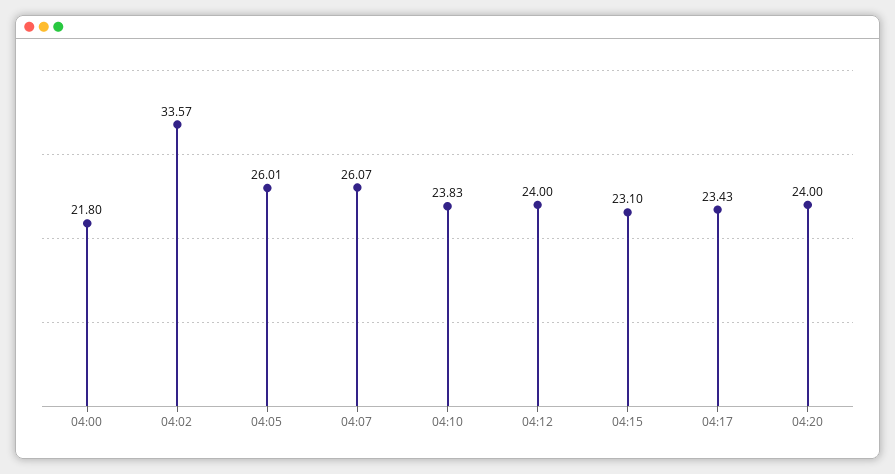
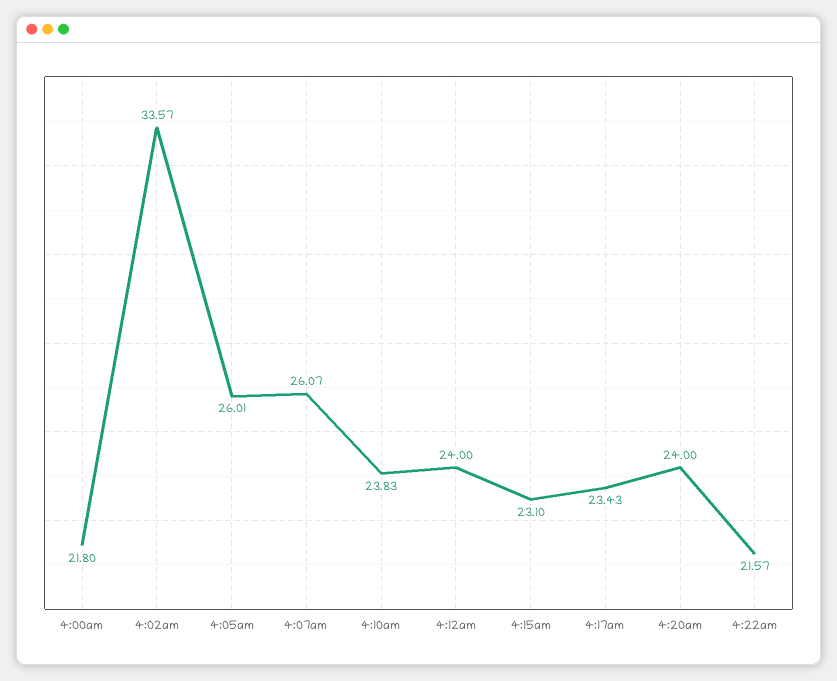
4:22am: none -> 21.57

